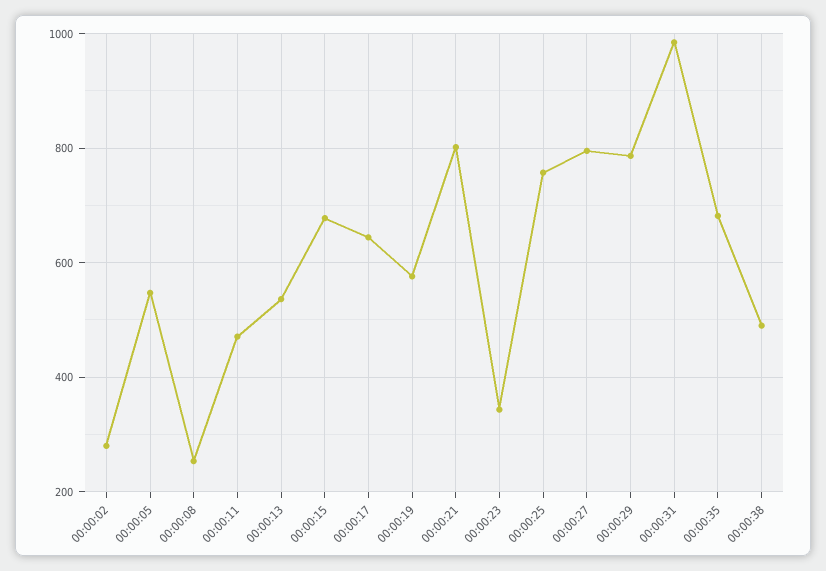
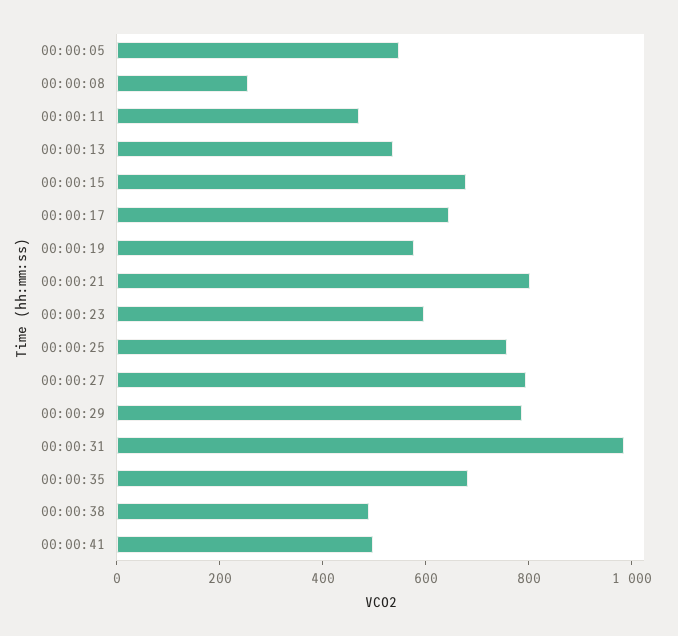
00:00:02: 280 -> none
00:00:23: 340 -> 600
00:00:41: none -> 500

